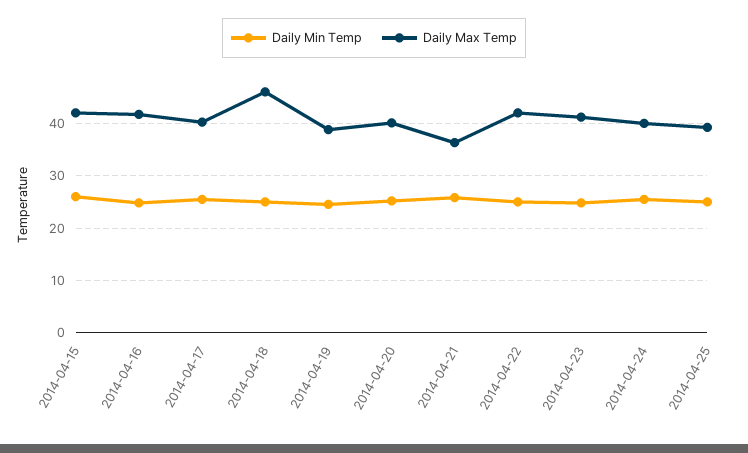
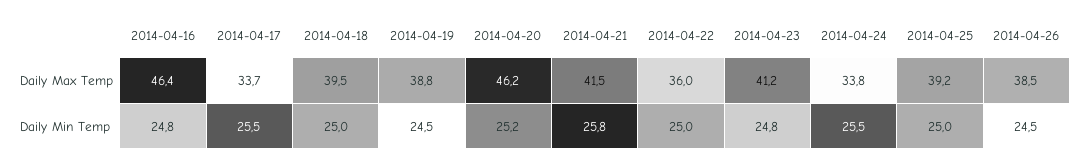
Daily Min Temp, 2014-04-15: 26 -> none
Daily Max Temp, 2014-04-15: 42 -> none
Daily Max Temp, 2014-04-16: 42 -> 46.4
Daily Max Temp, 2014-04-17: 40 -> 33.7
Daily Max Temp, 2014-04-18: 46 -> 39.5
Daily Max Temp, 2014-04-20: 40 -> 46.2
Daily Max Temp, 2014-04-21: 36 -> 41.5
Daily Max Temp, 2014-04-22: 42 -> 36
Daily Max Temp, 2014-04-24: 40 -> 33.8
Daily Max Temp, 2014-04-26: none -> 38.5
Daily Min Temp, 2014-04-26: none -> 24.5

